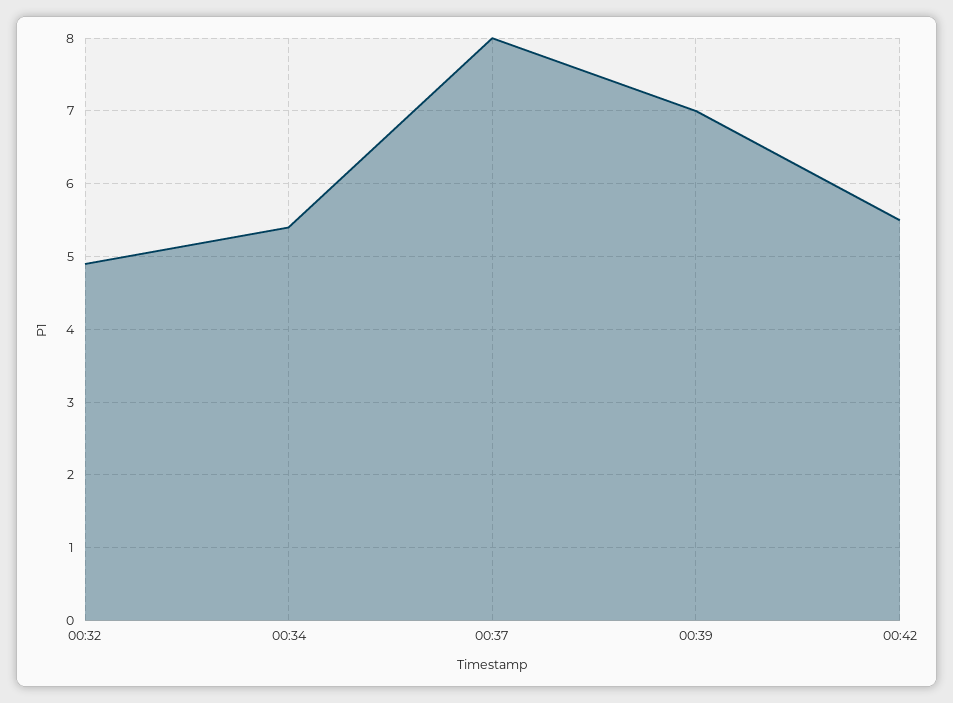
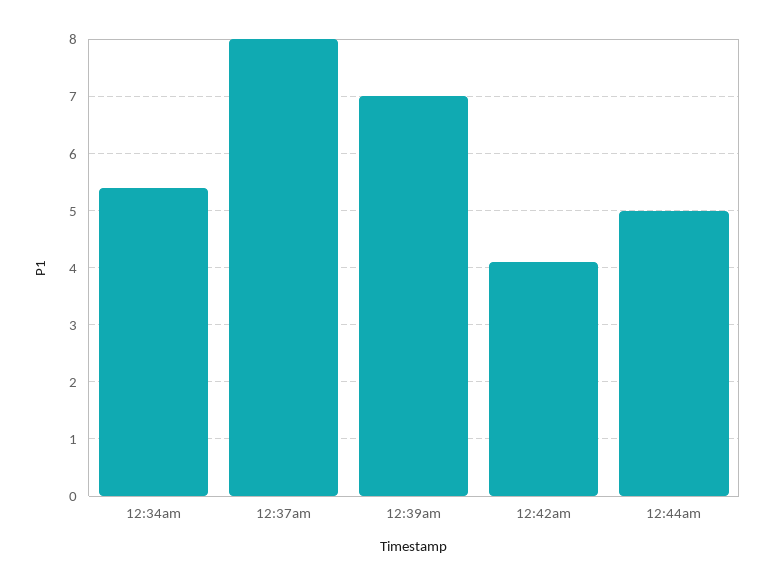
00:32: 4.9 -> none
00:42: 5.5 -> 4
12:44am: none -> 5

